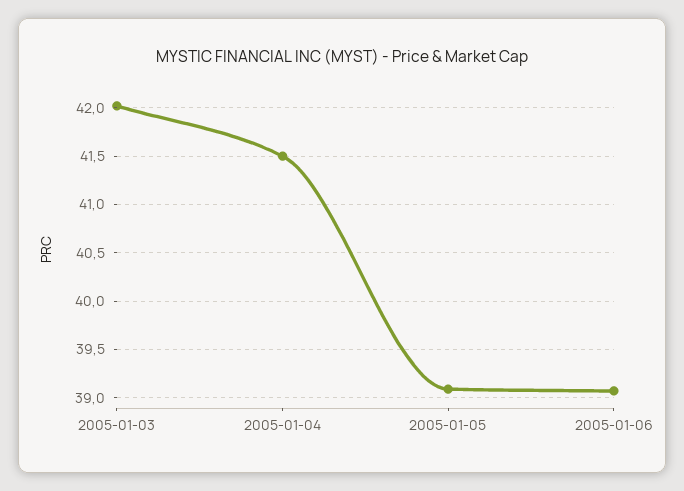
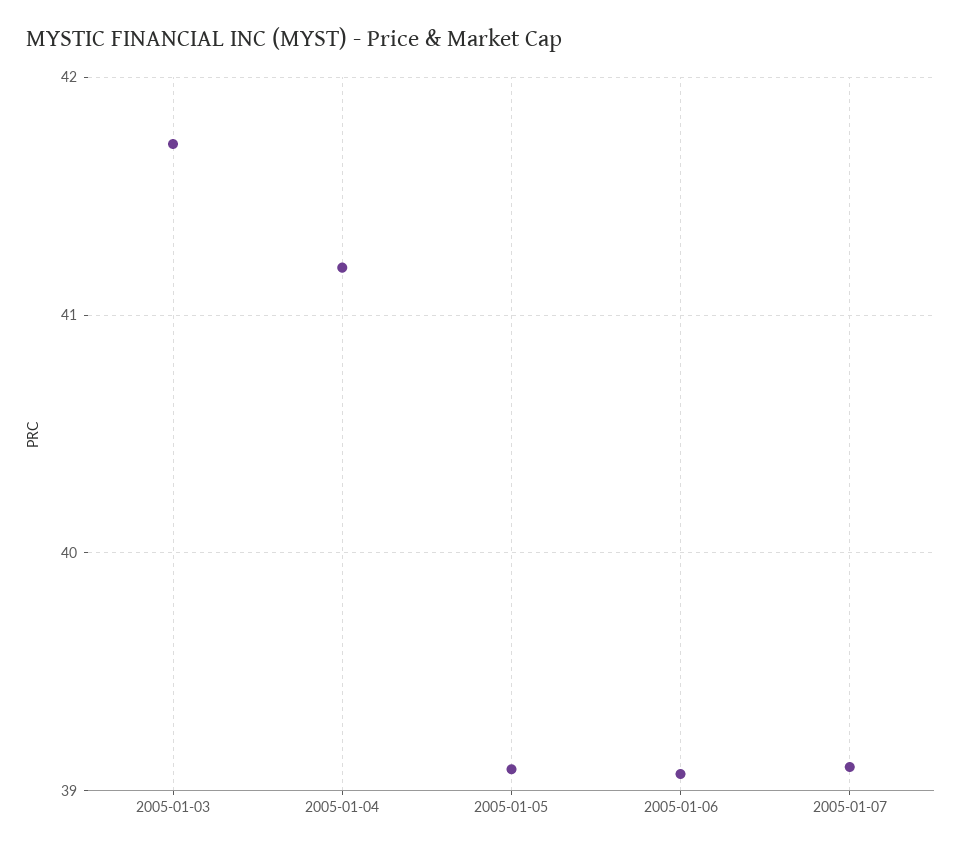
2005-01-03: 42 -> 41.7
2005-01-04: 41.5 -> 41.2
2005-01-07: none -> 39.1

